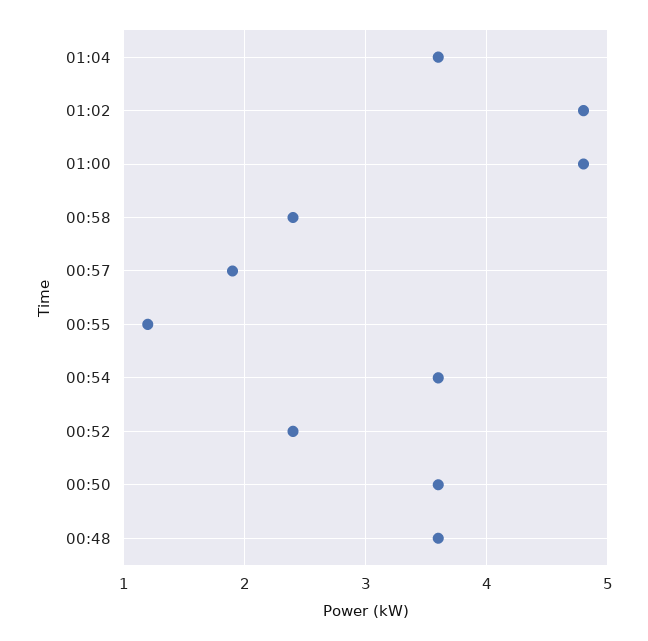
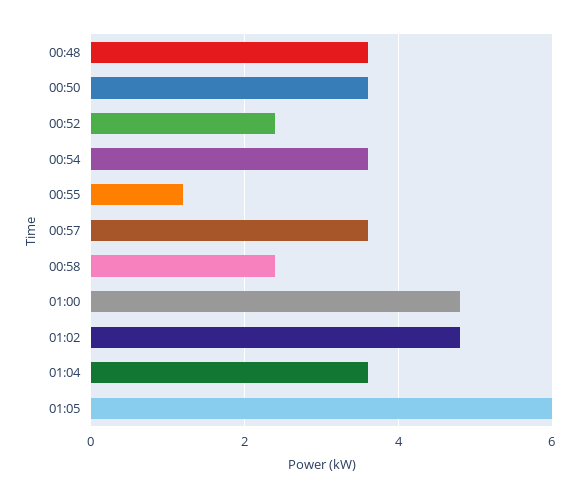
00:57: 1.9 -> 3.5
01:05: none -> 6

